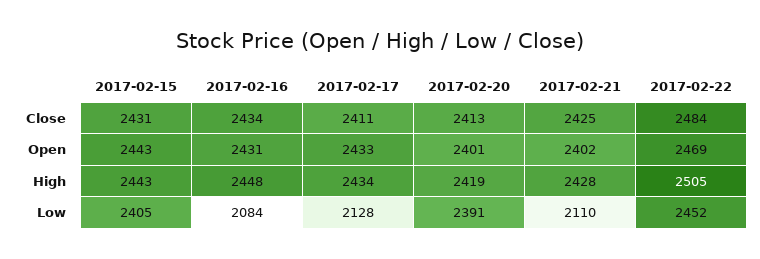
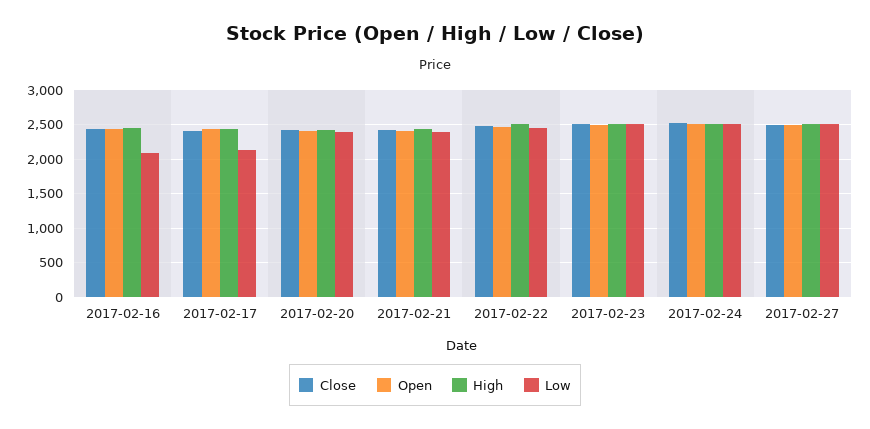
Close, 2017-02-15: 2431 -> none
Open, 2017-02-15: 2443 -> none
High, 2017-02-15: 2443 -> none
Low, 2017-02-15: 2405 -> none
Low, 2017-02-21: 2110 -> 2400
Close, 2017-02-23: none -> 2500
Open, 2017-02-23: none -> 2500
High, 2017-02-23: none -> 2500
Low, 2017-02-23: none -> 2500
Close, 2017-02-24: none -> 2500
Open, 2017-02-24: none -> 2500
High, 2017-02-24: none -> 2500
Low, 2017-02-24: none -> 2500
Close, 2017-02-27: none -> 2500
Open, 2017-02-27: none -> 2500
High, 2017-02-27: none -> 2500
Low, 2017-02-27: none -> 2500

